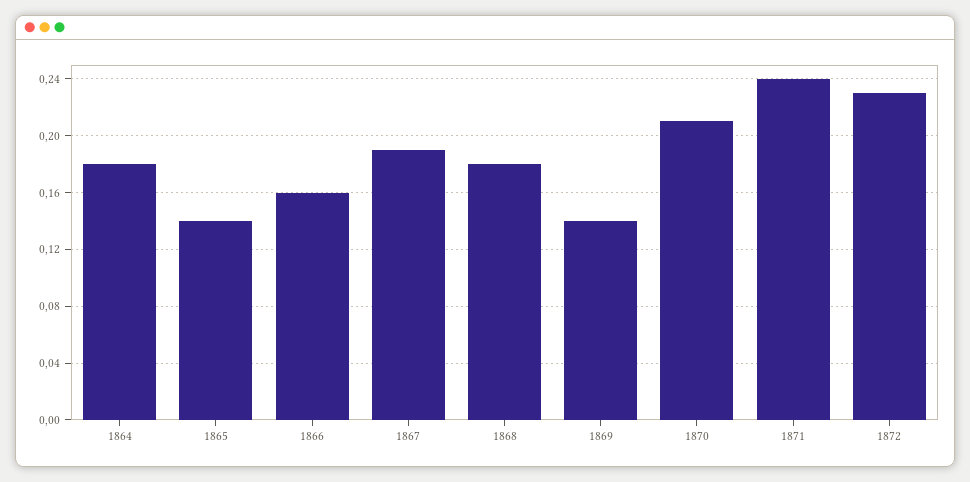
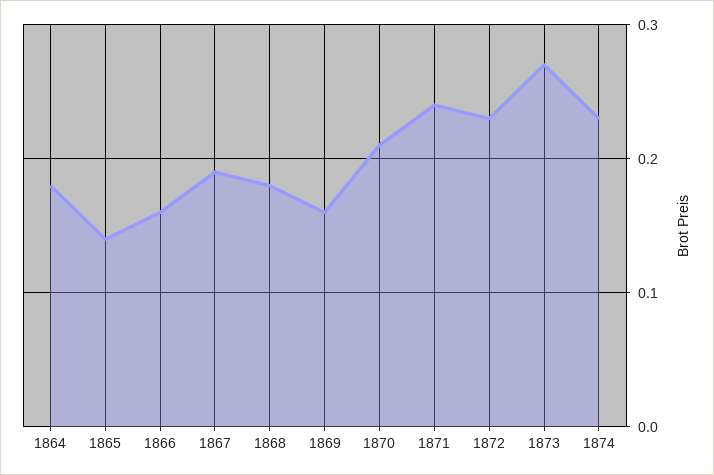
1869: 0.14 -> 0.16
1873: none -> 0.27
1874: none -> 0.23

